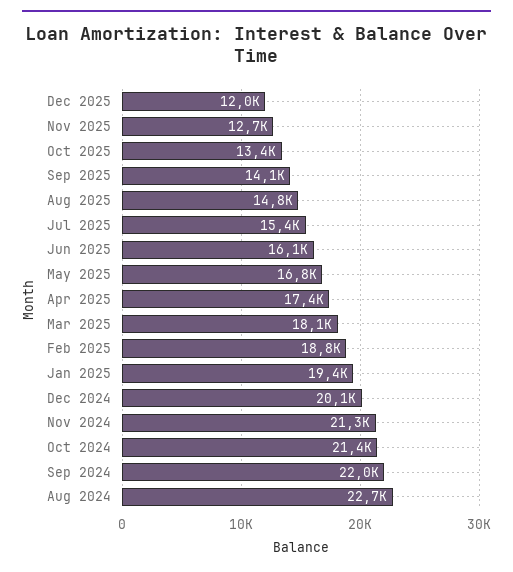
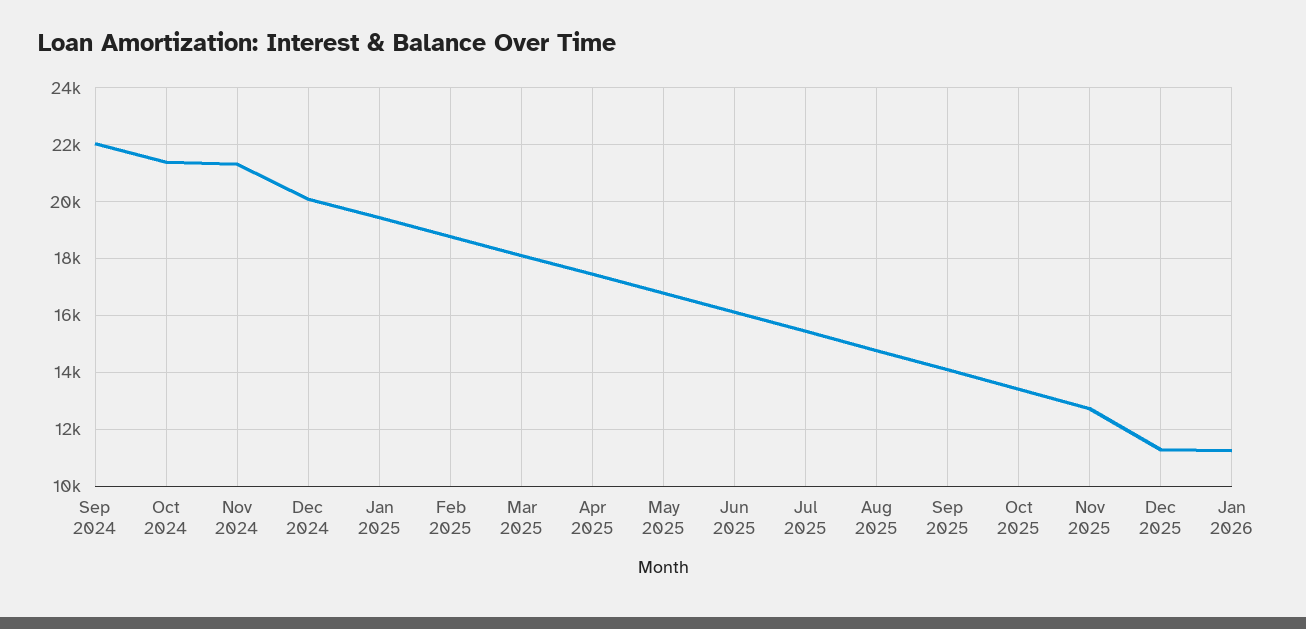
Dec 2025: 12000 -> 11250
Aug 2024: 22700 -> none
Jan 2026: none -> 11250

